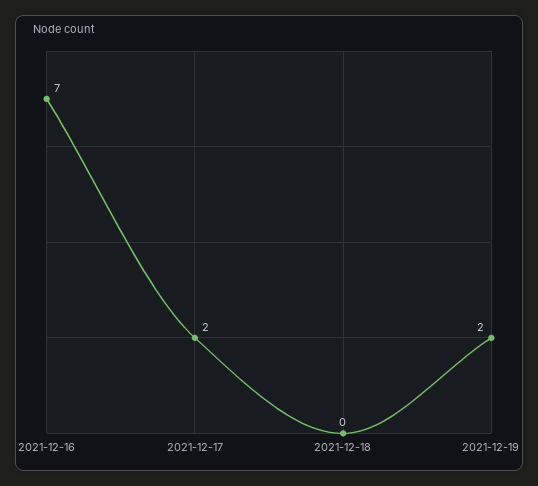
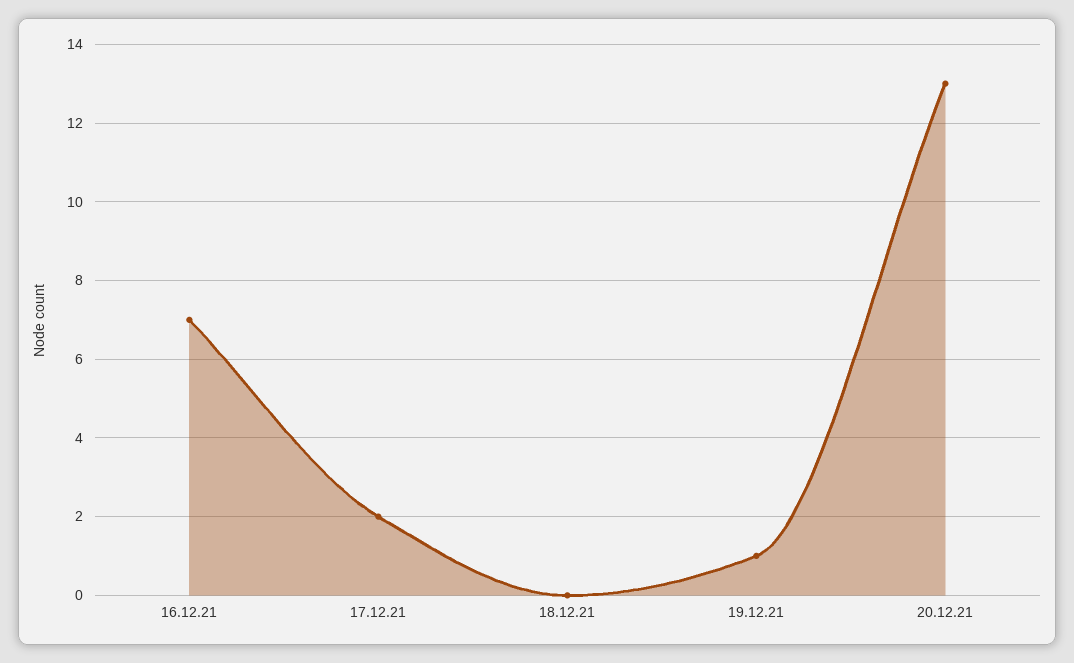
2021-12-19: 2 -> 1
20.12.21: none -> 13

